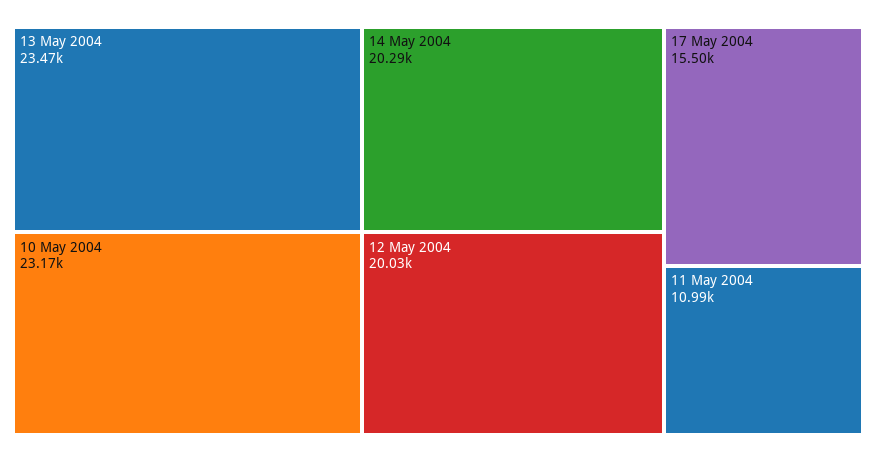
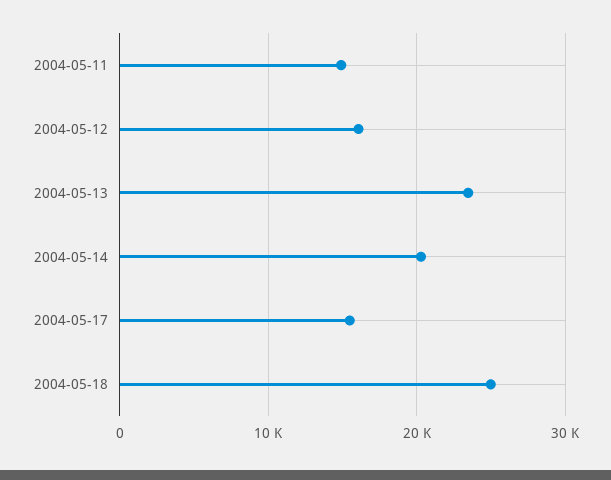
10 May 2004: 23170 -> none
12 May 2004: 20030 -> 16000
11 May 2004: 10990 -> 15000
2004-05-18: none -> 25000

